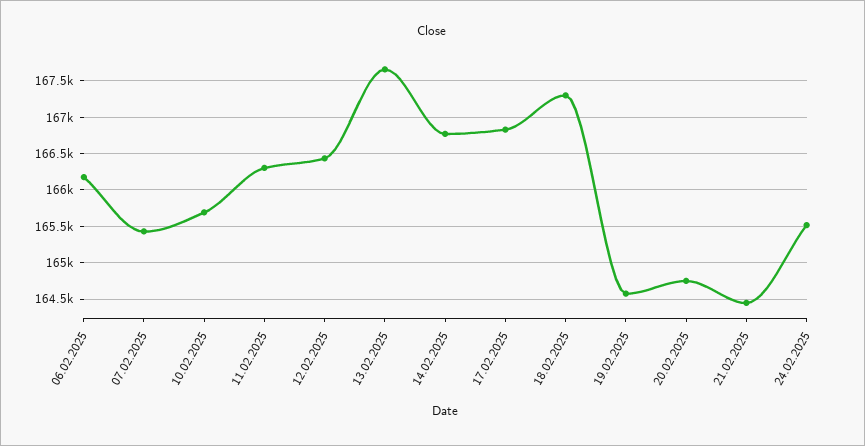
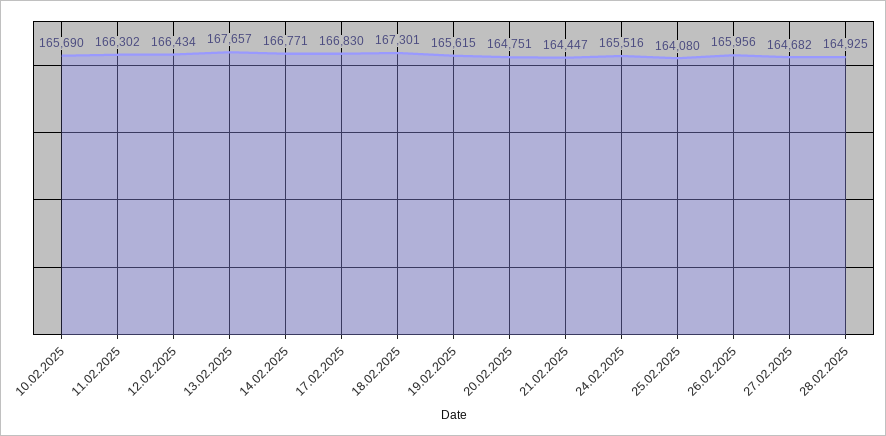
06.02.2025: 166200 -> none
07.02.2025: 165400 -> none
19.02.2025: 164600 -> 165615
25.02.2025: none -> 164080
26.02.2025: none -> 165956
27.02.2025: none -> 164682
28.02.2025: none -> 164925

